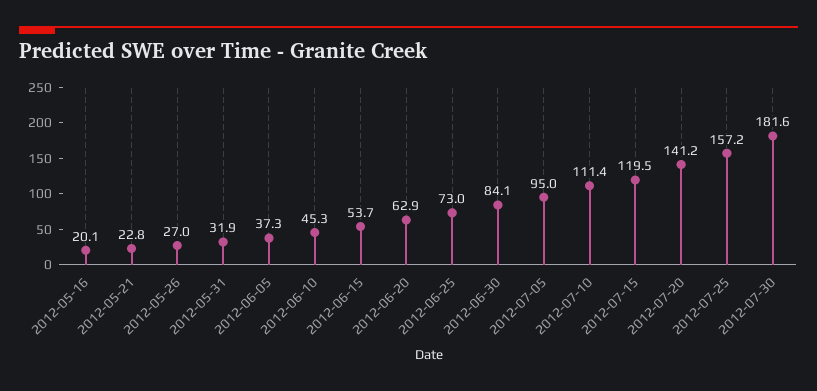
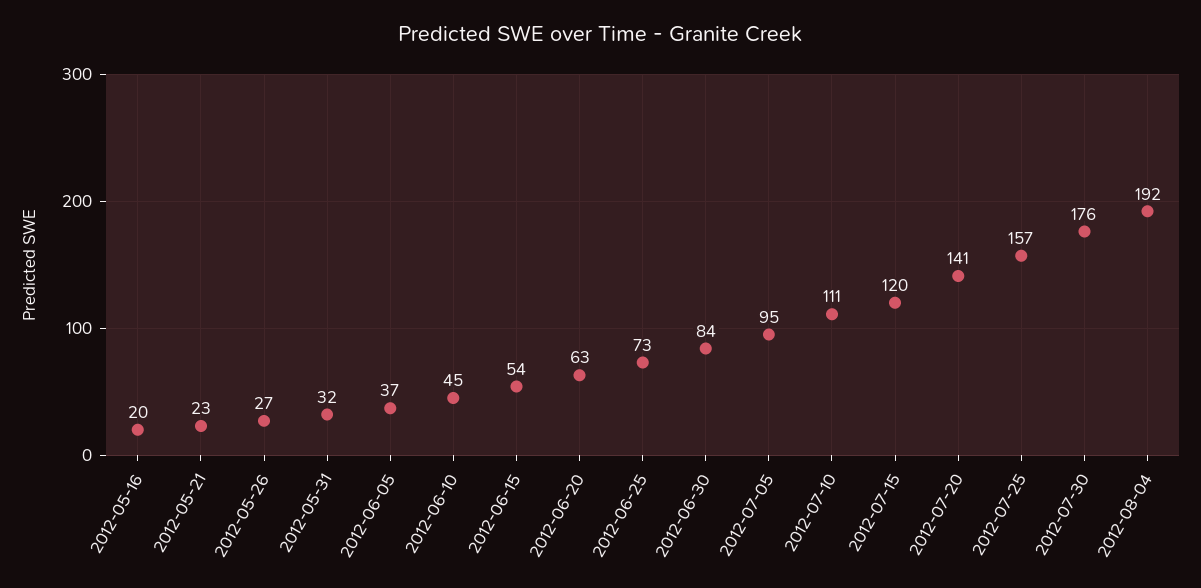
2012-07-30: 181.6 -> 176
2012-08-04: none -> 192

